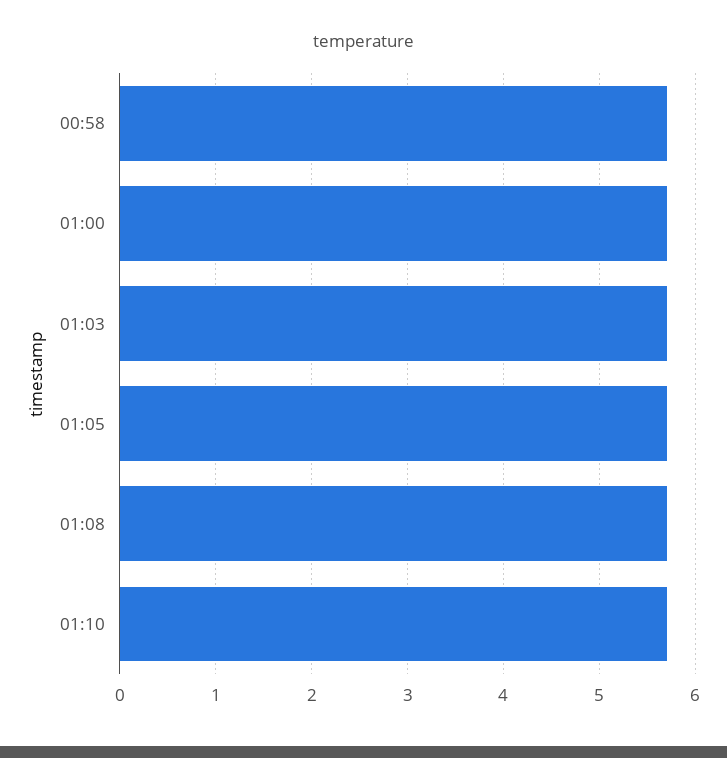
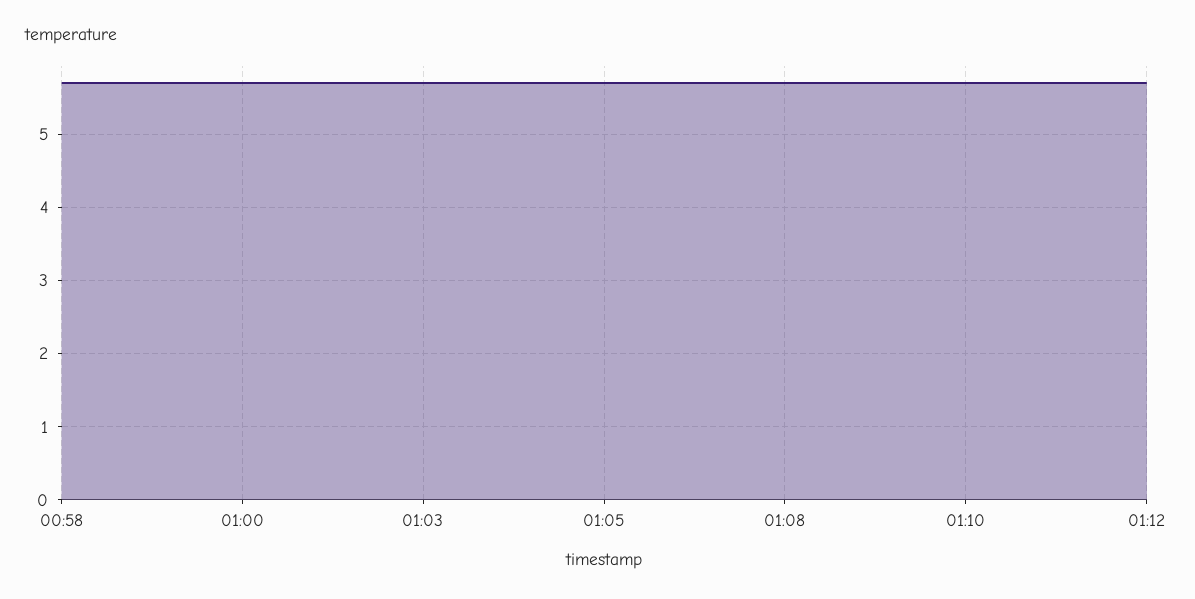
01:12: none -> 5.7

